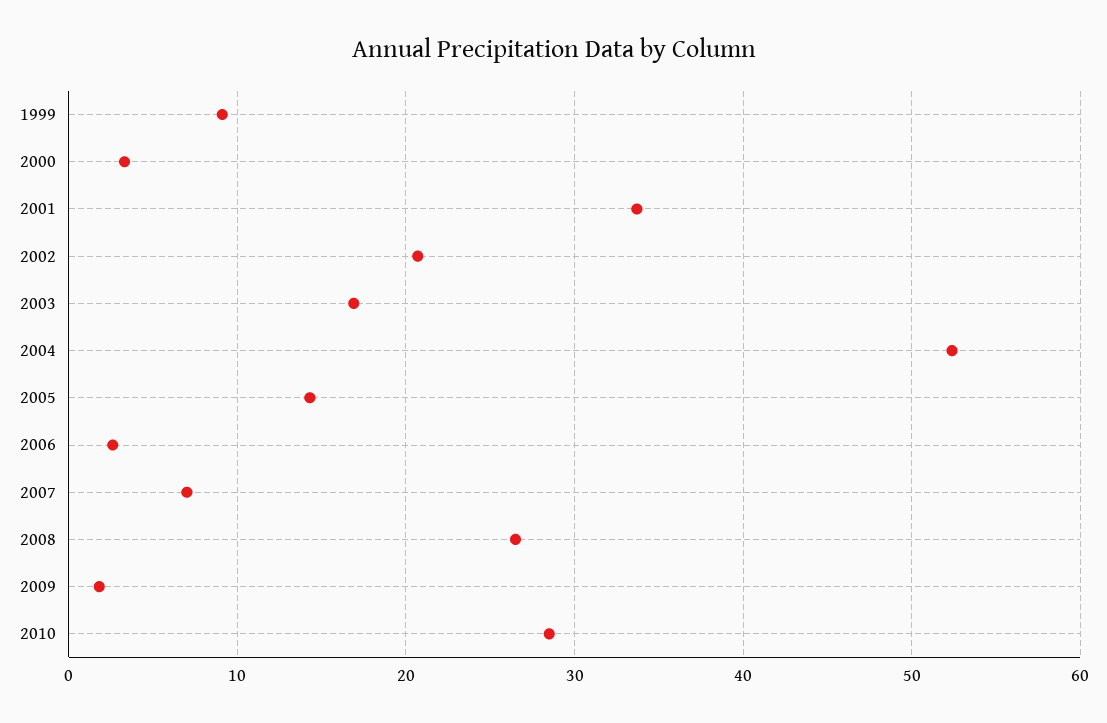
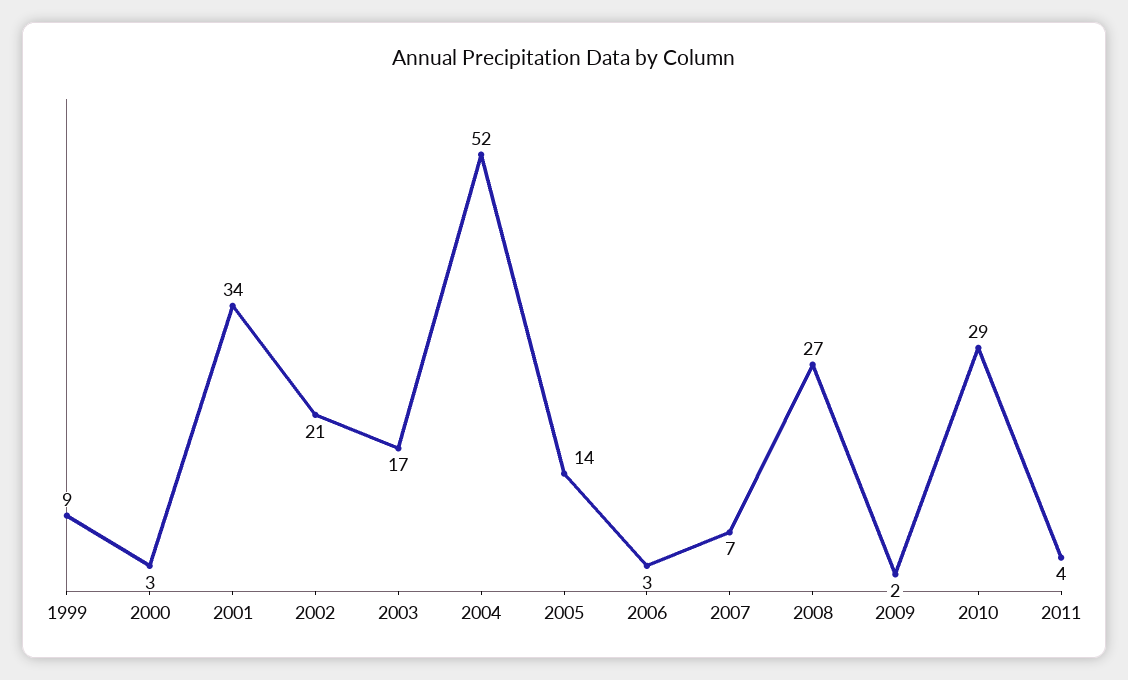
2011: none -> 4

